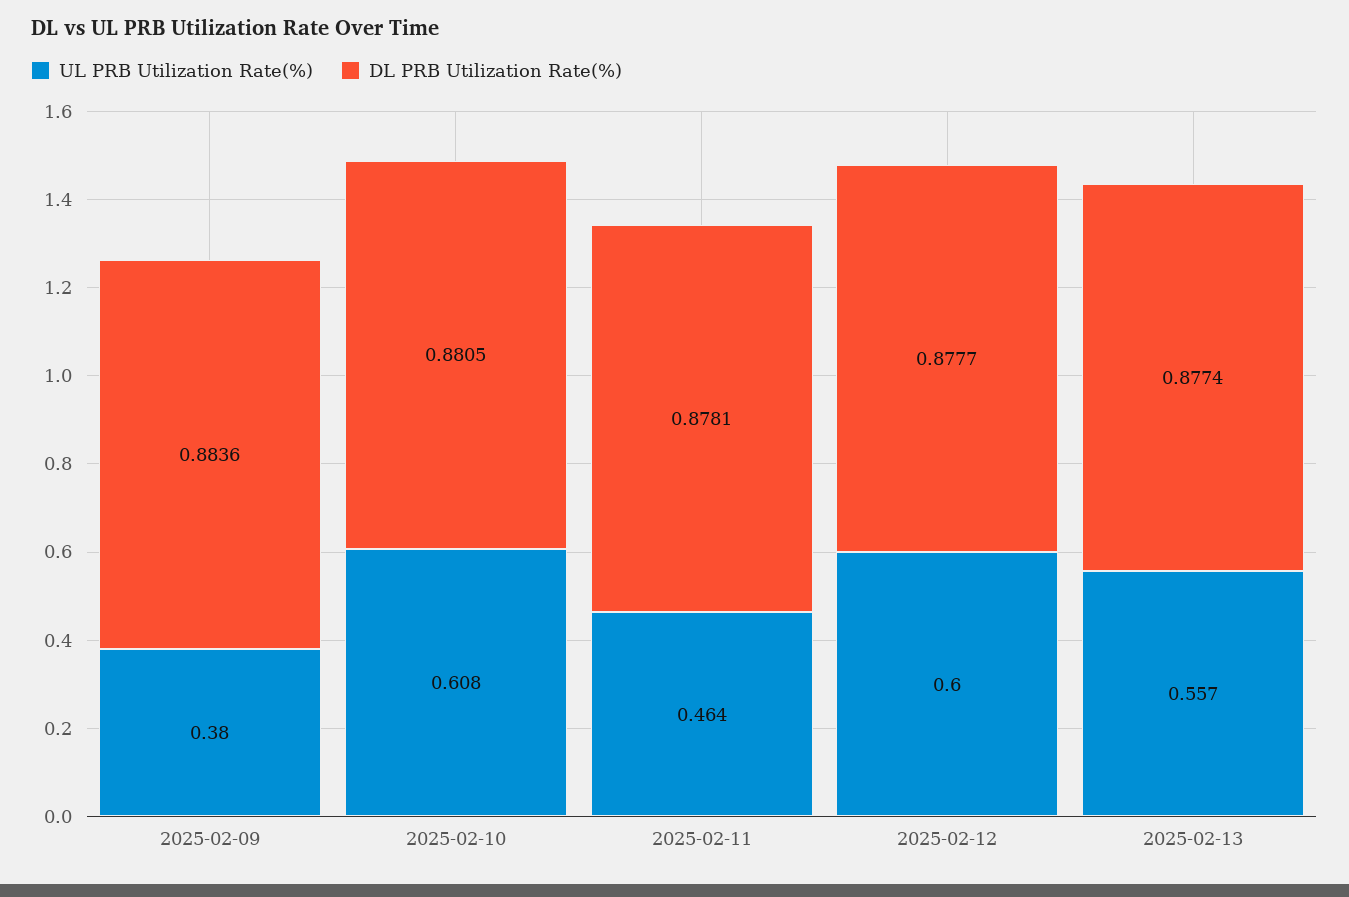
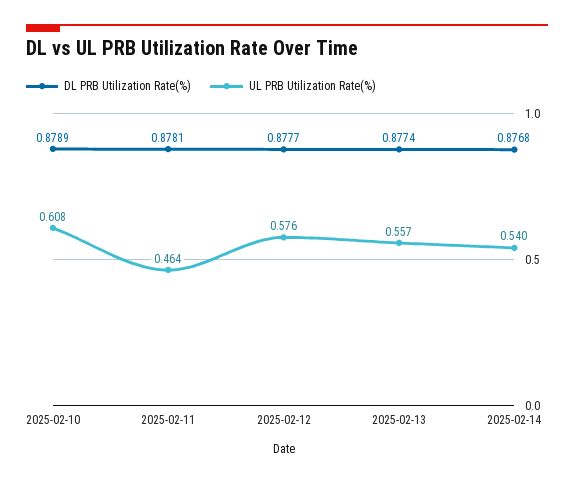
UL PRB Utilization Rate(%), 2025-02-09: 0.38 -> none
DL PRB Utilization Rate(%), 2025-02-09: 0.8836 -> none
DL PRB Utilization Rate(%), 2025-02-10: 0.8805 -> 0.8789
UL PRB Utilization Rate(%), 2025-02-12: 0.6 -> 0.576
DL PRB Utilization Rate(%), 2025-02-14: none -> 0.8768
UL PRB Utilization Rate(%), 2025-02-14: none -> 0.54

